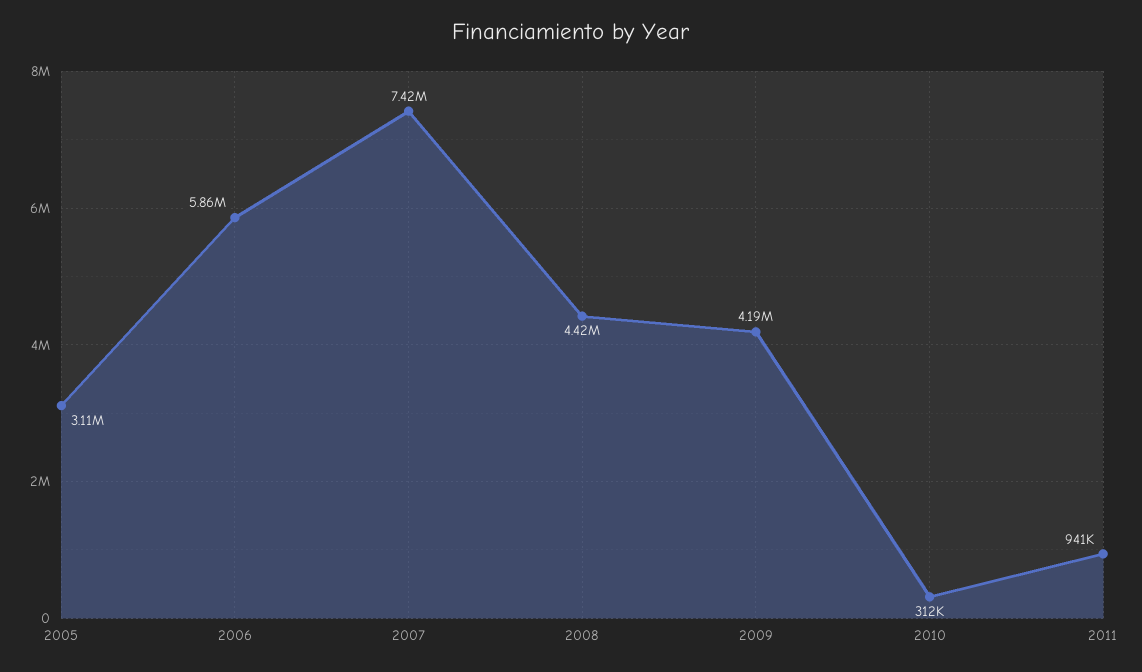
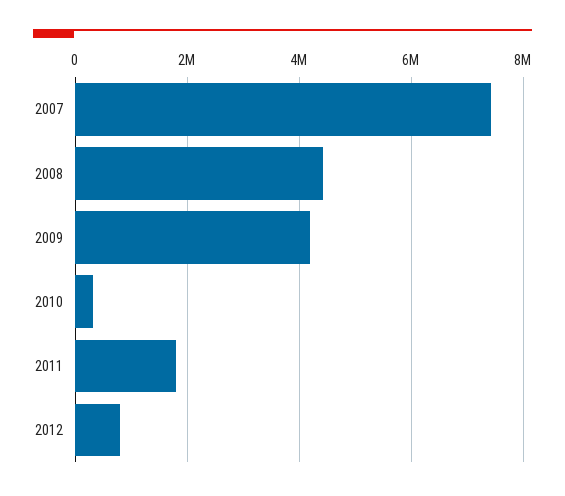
2005: 3110000 -> none
2006: 5860000 -> none
2011: 941000 -> 1800000
2012: none -> 800000

